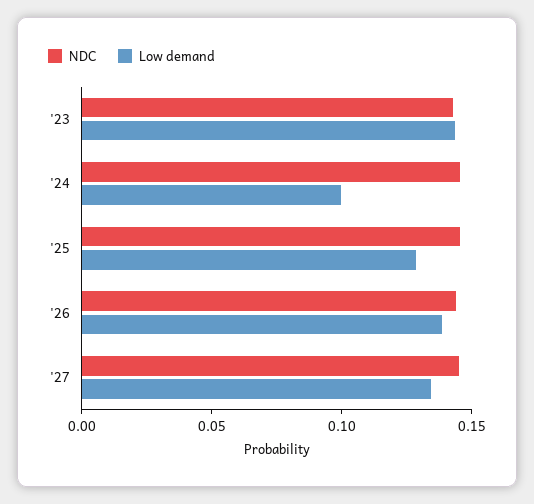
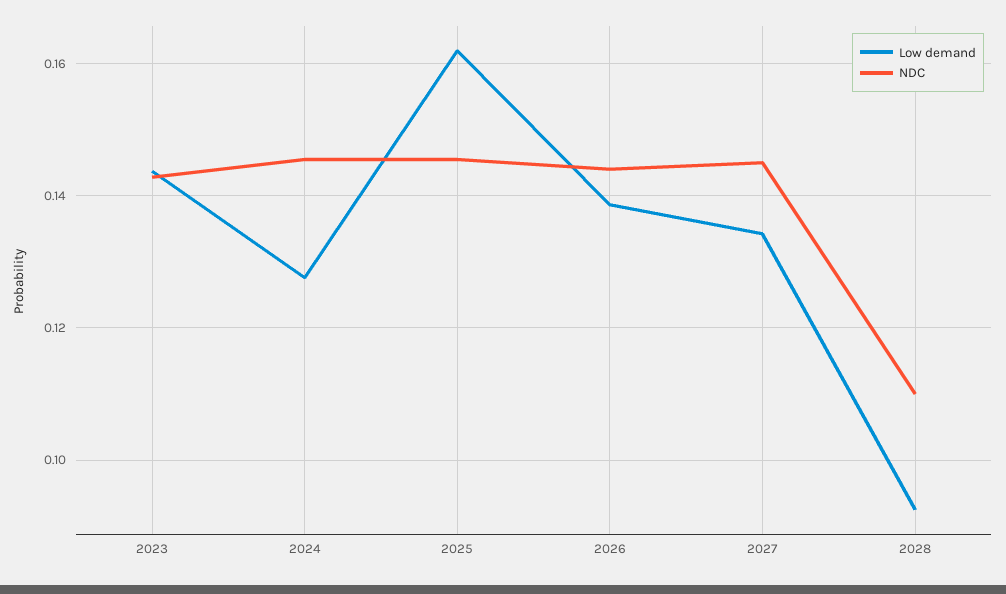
Low demand, '24: 0.1 -> 0.128
Low demand, '25: 0.13 -> 0.162
Low demand, 2028: none -> 0.092
NDC, 2028: none -> 0.11

